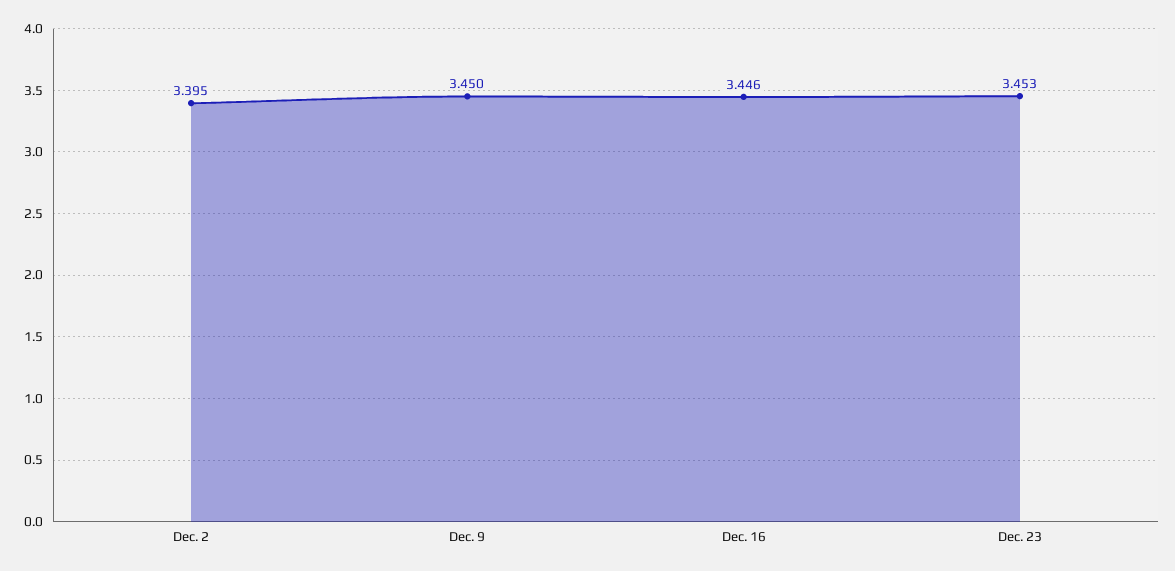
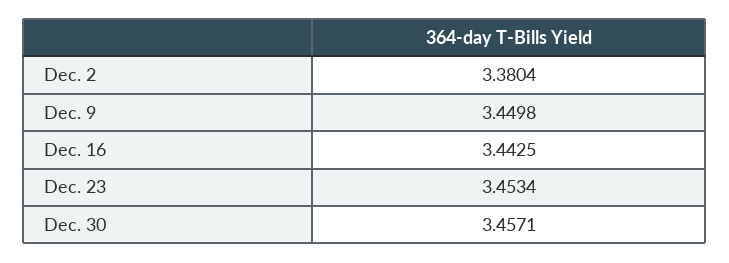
Dec. 2: 3.395 -> 3.3804
Dec. 16: 3.446 -> 3.4425
Dec. 30: none -> 3.4571

